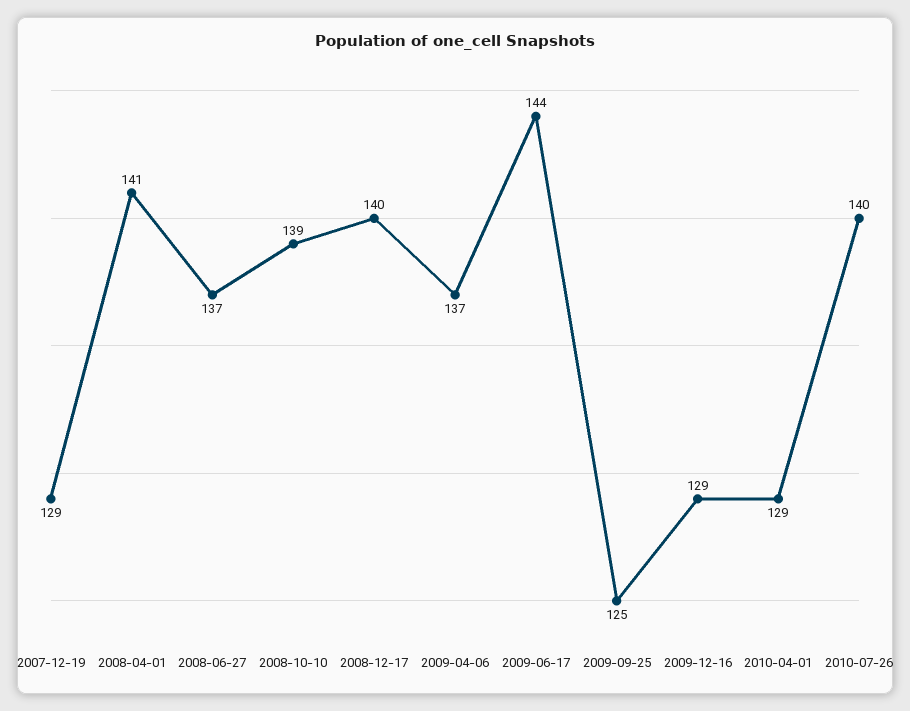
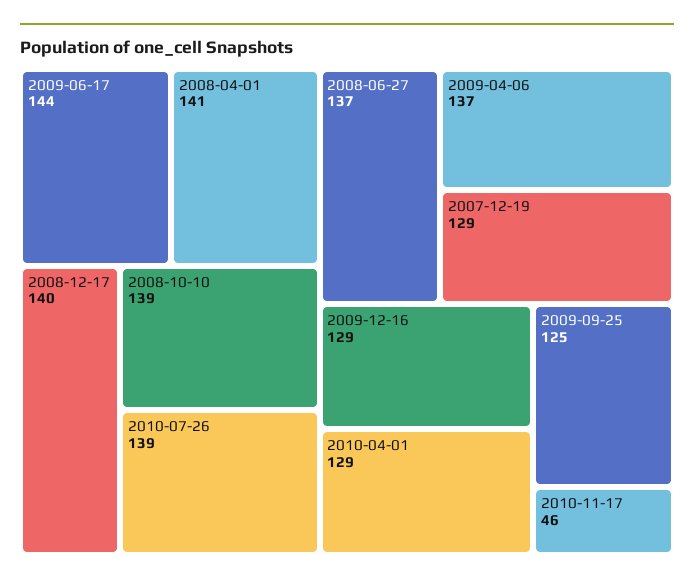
2010-07-26: 140 -> 139
2010-11-17: none -> 46

